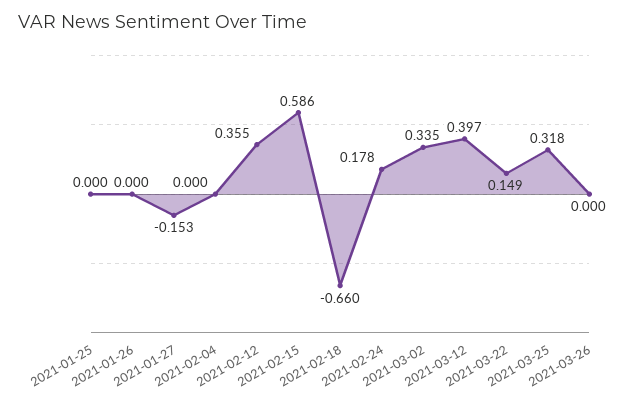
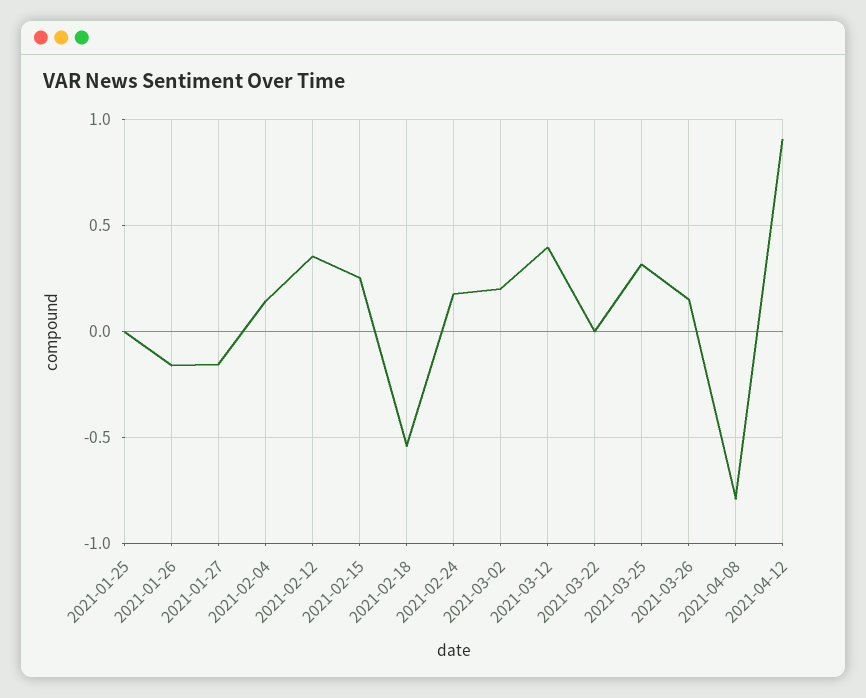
2021-01-26: 0 -> -0.15
2021-02-04: 0 -> 0.15
2021-02-15: 0.586 -> 0.25
2021-02-18: -0.66 -> -0.55
2021-03-02: 0.335 -> 0.2
2021-03-22: 0.149 -> 0
2021-03-26: 0 -> 0.15
2021-04-08: none -> -0.8
2021-04-12: none -> 0.9

